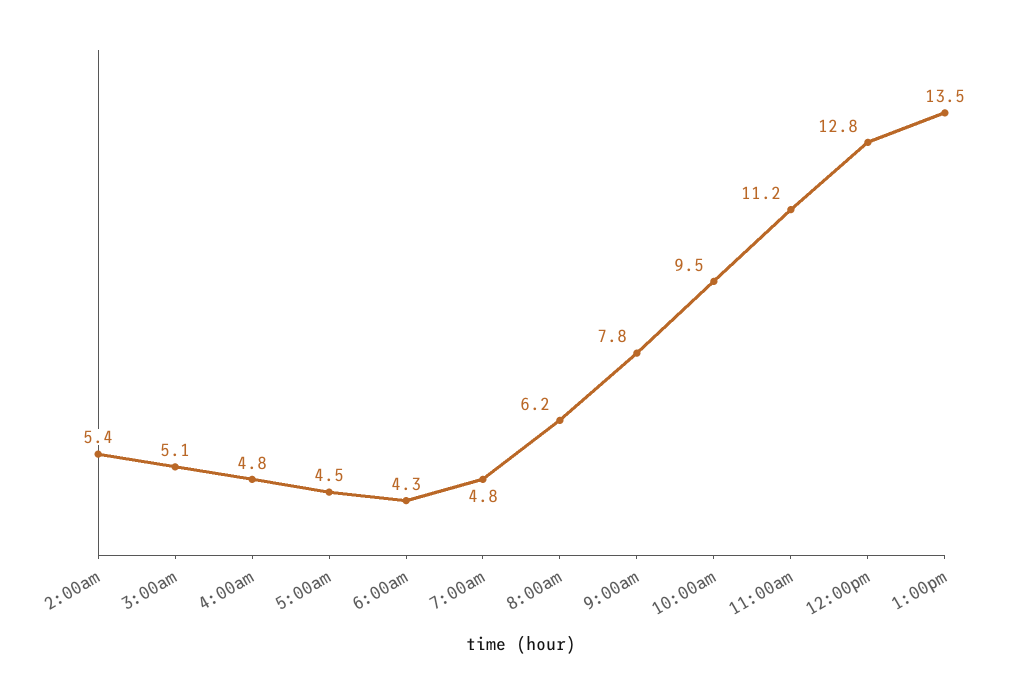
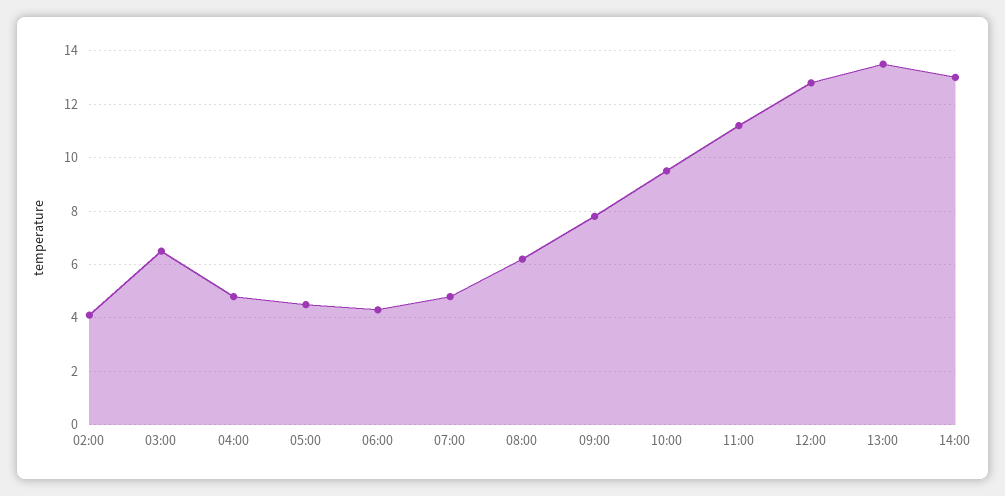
2:00am: 5.4 -> 4
3:00am: 5.1 -> 6.5
14:00: none -> 13

